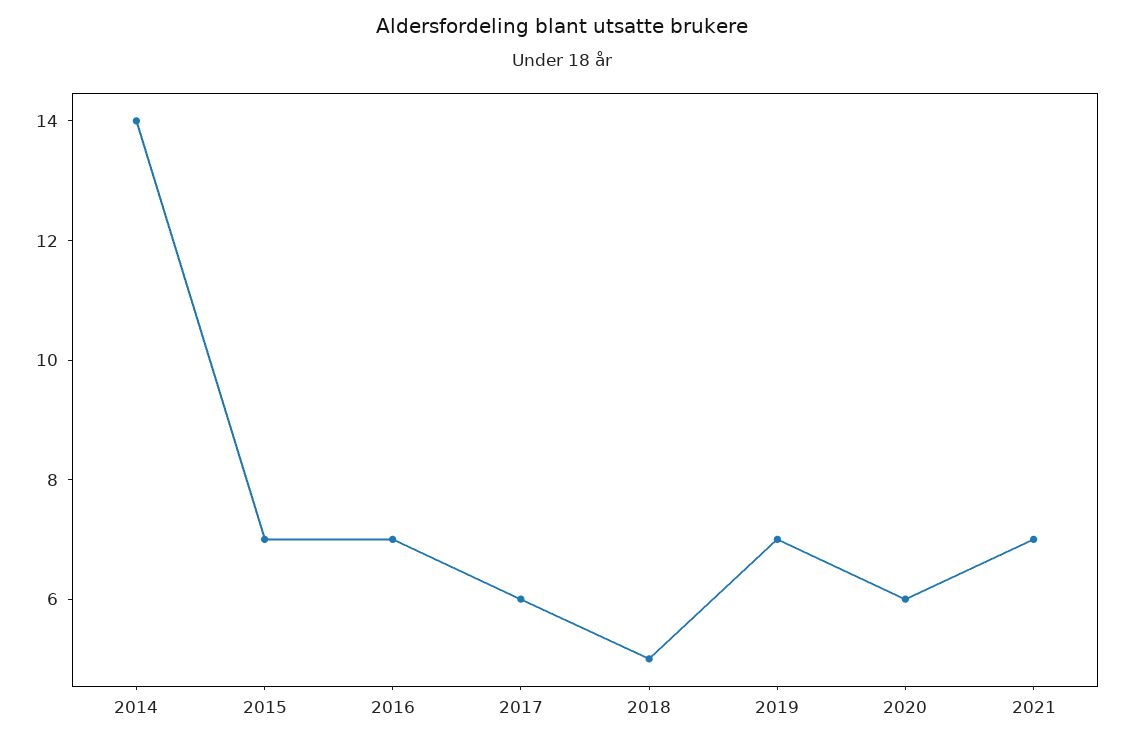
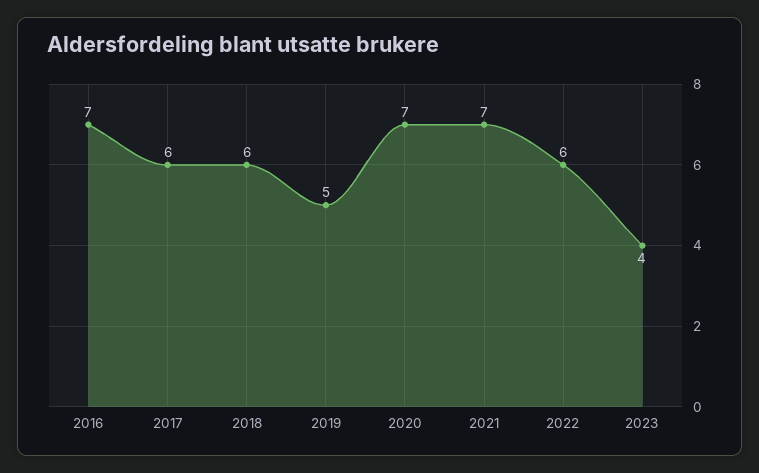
2014: 14 -> none
2015: 7 -> none
2018: 5 -> 6
2019: 7 -> 5
2020: 6 -> 7
2022: none -> 6
2023: none -> 4

